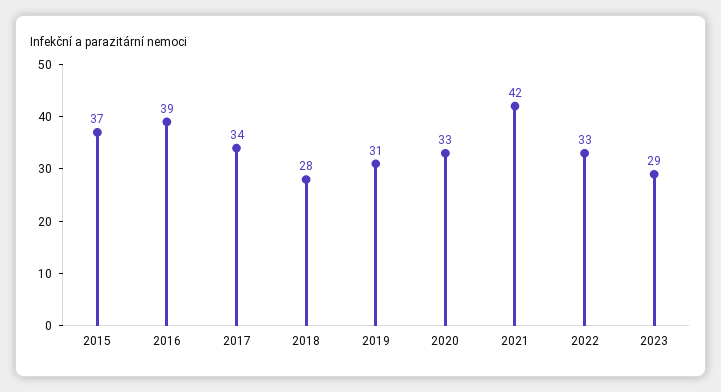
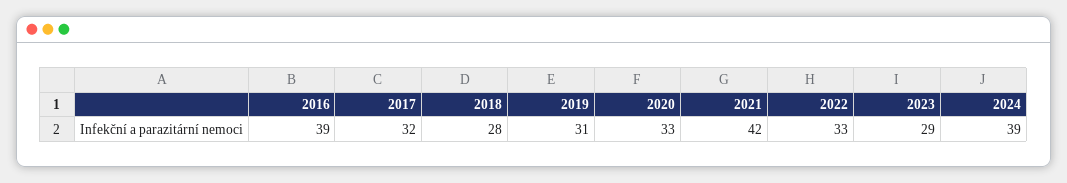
2015: 37 -> none
2017: 34 -> 32
2024: none -> 39

